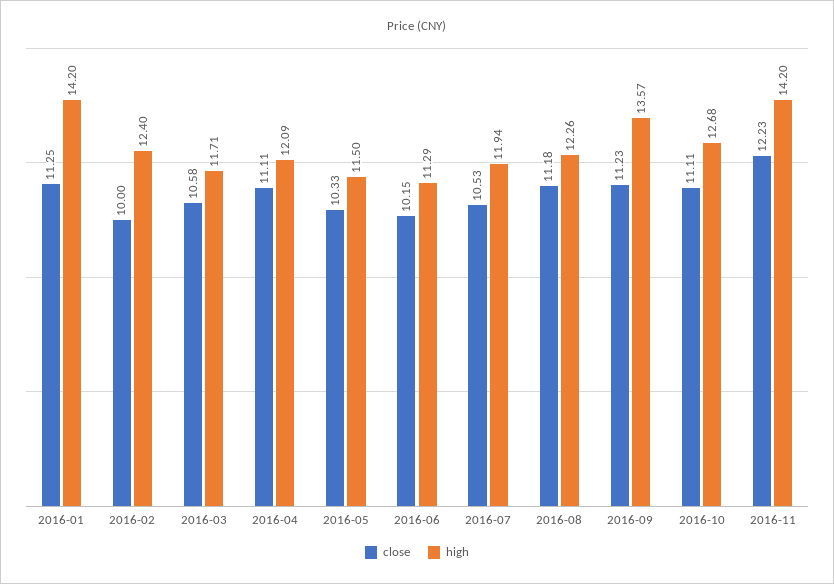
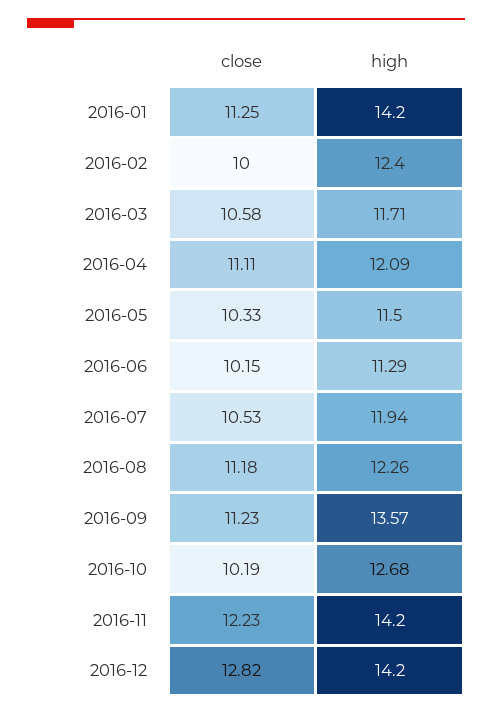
close, 2016-10: 11.11 -> 10.19
close, 2016-12: none -> 12.82
high, 2016-12: none -> 14.2

